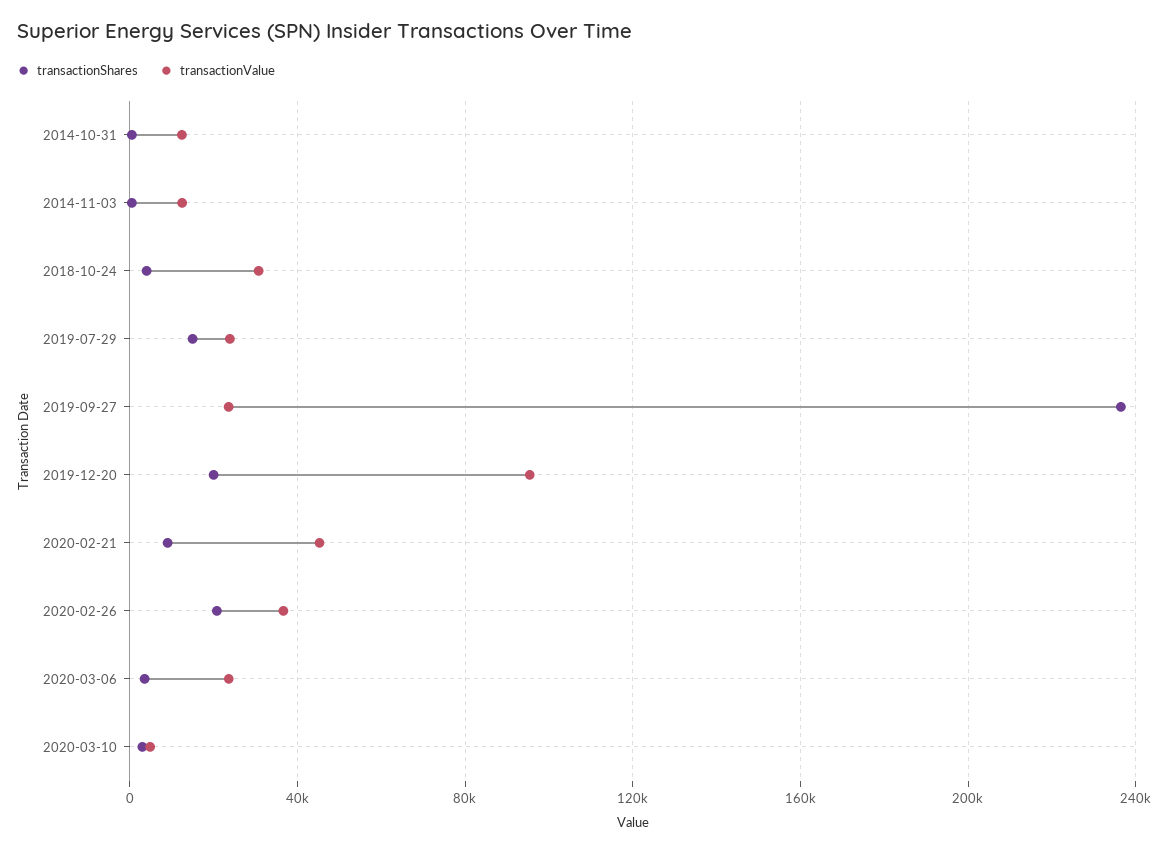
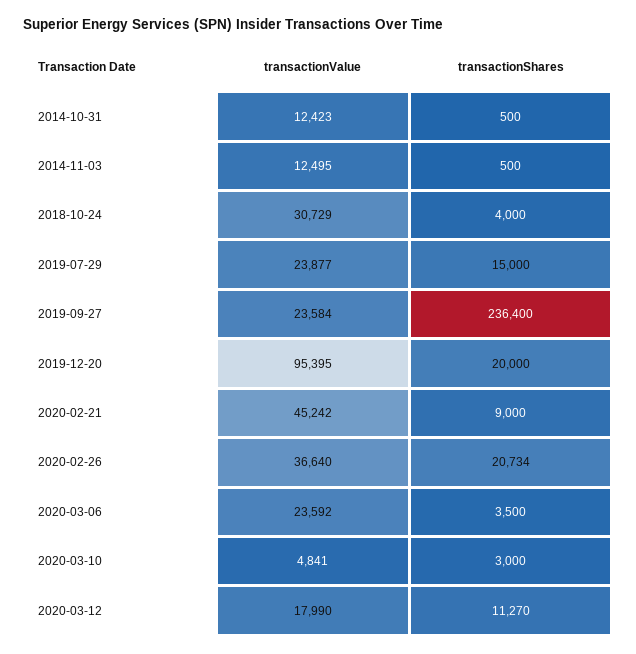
transactionValue, 2020-03-12: none -> 17990
transactionShares, 2020-03-12: none -> 11270

